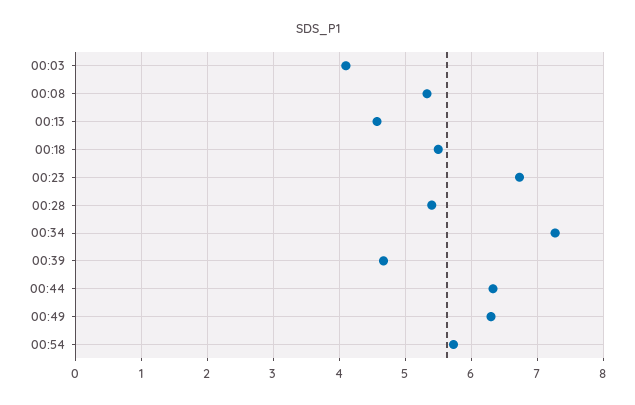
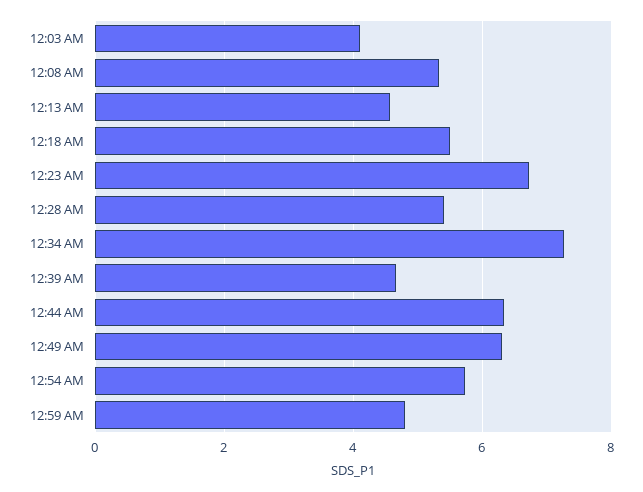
12:59 AM: none -> 4.8

